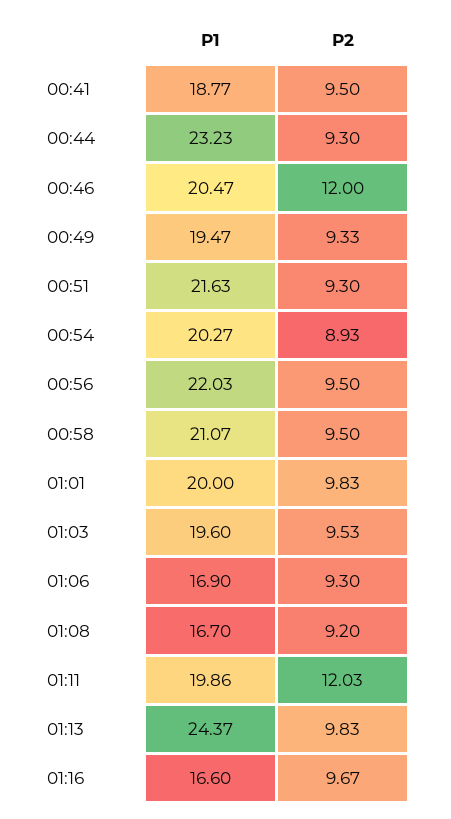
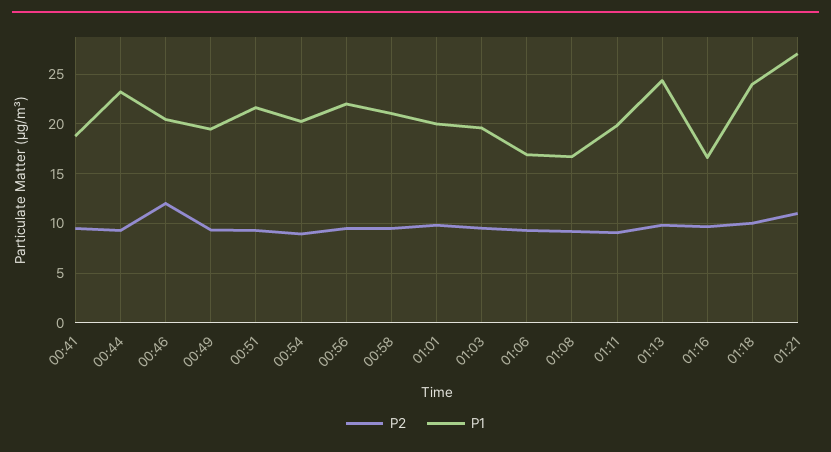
P2, 01:11: 12.03 -> 9
P2, 01:18: none -> 10
P1, 01:18: none -> 24
P2, 01:21: none -> 11
P1, 01:21: none -> 27

